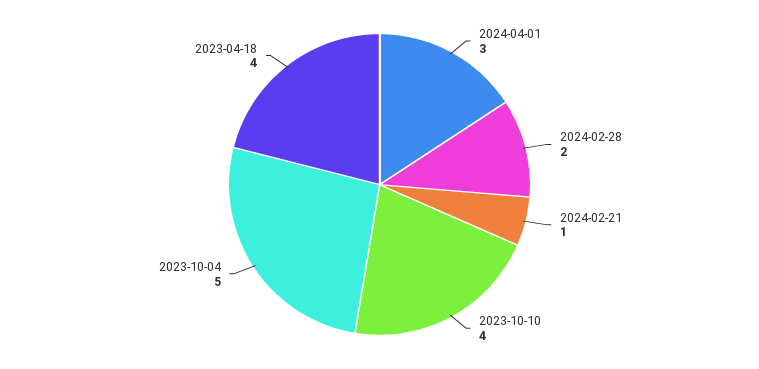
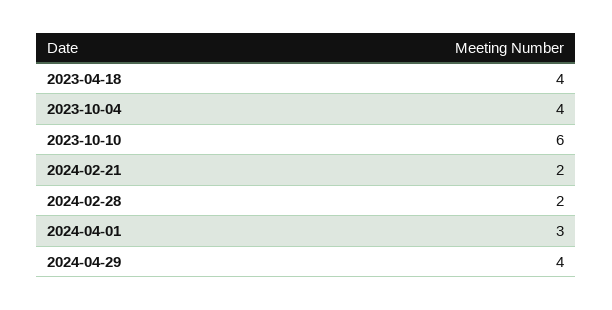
2024-02-21: 1 -> 2
2023-10-10: 4 -> 6
2023-10-04: 5 -> 4
2024-04-29: none -> 4

